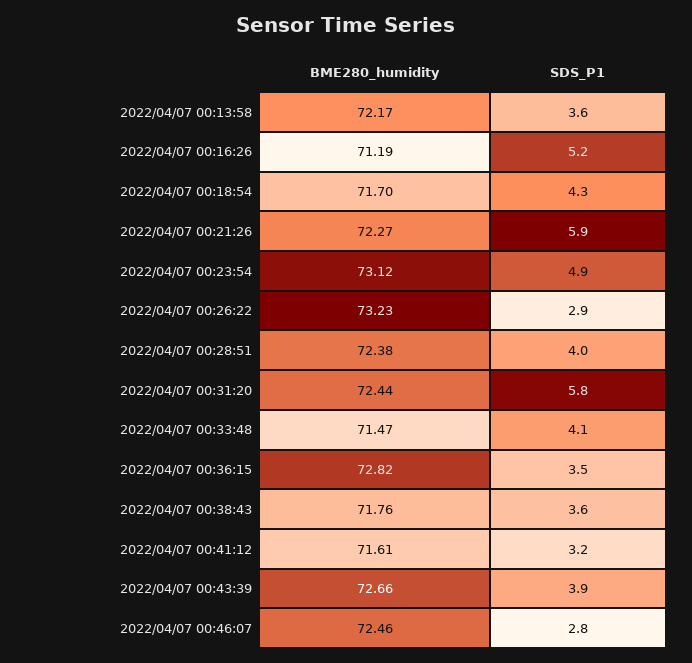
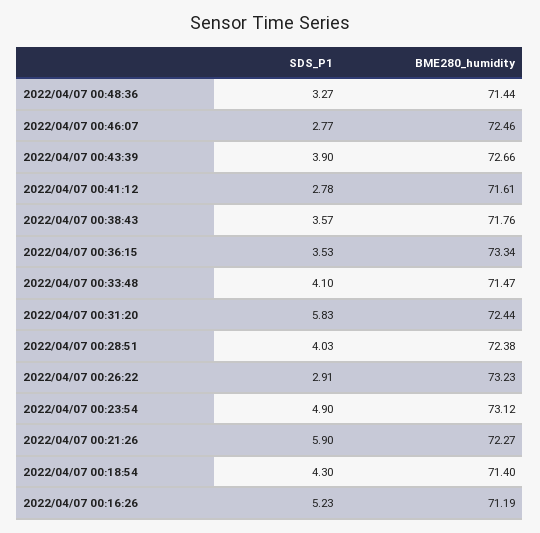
BME280_humidity, 2022/04/07 00:13:58: 72.17 -> none
SDS_P1, 2022/04/07 00:13:58: 3.6 -> none
BME280_humidity, 2022/04/07 00:18:54: 71.7 -> 71.4
BME280_humidity, 2022/04/07 00:36:15: 72.82 -> 73.34
SDS_P1, 2022/04/07 00:41:12: 3.2 -> 2.78
SDS_P1, 2022/04/07 00:48:36: none -> 3.27
BME280_humidity, 2022/04/07 00:48:36: none -> 71.44

